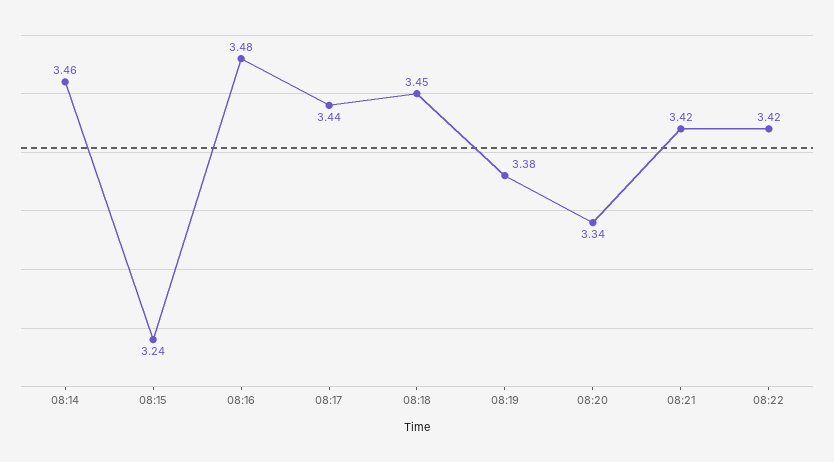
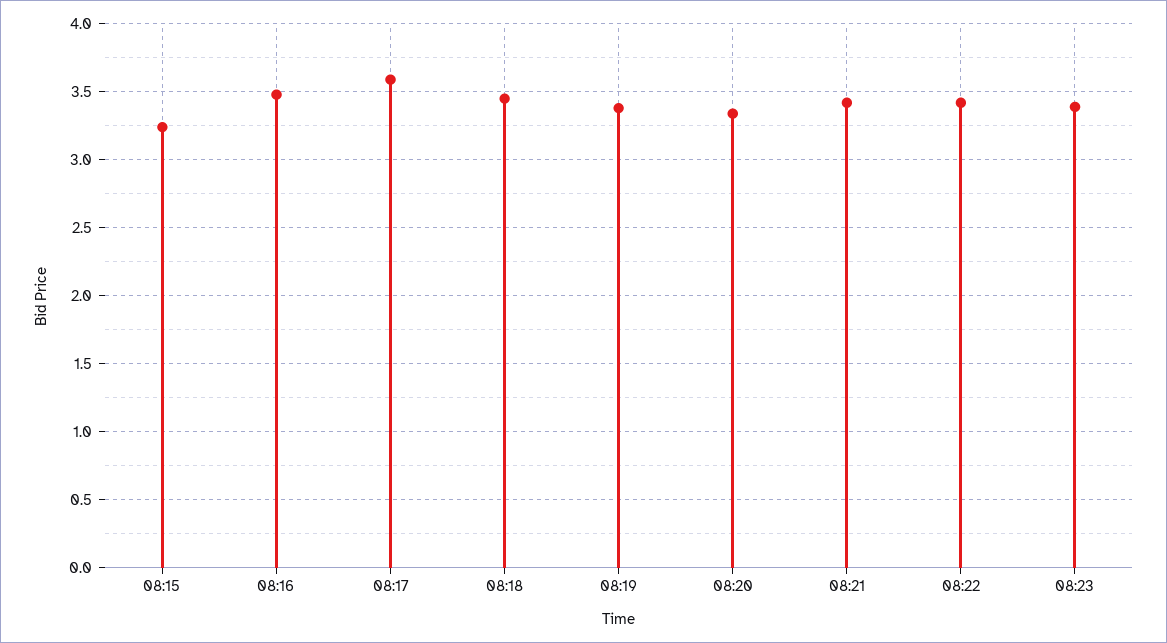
08:14: 3.46 -> none
08:17: 3.44 -> 3.6
08:23: none -> 3.4

